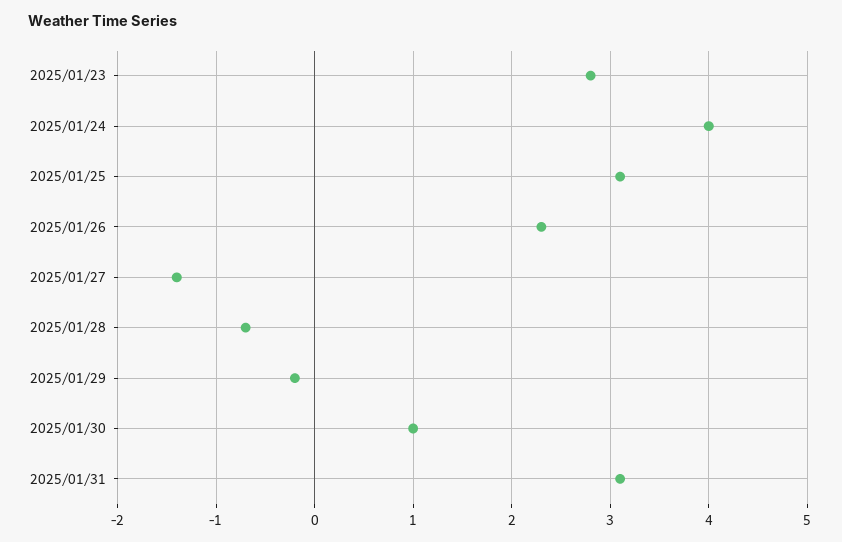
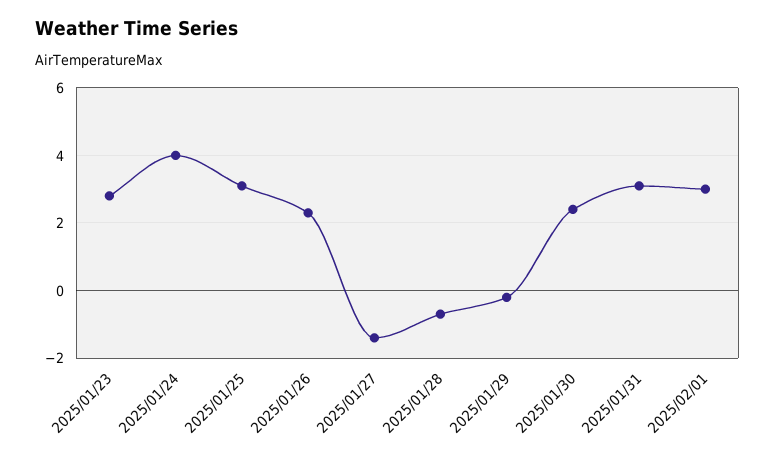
2025/01/30: 1 -> 2.5
2025/02/01: none -> 3

